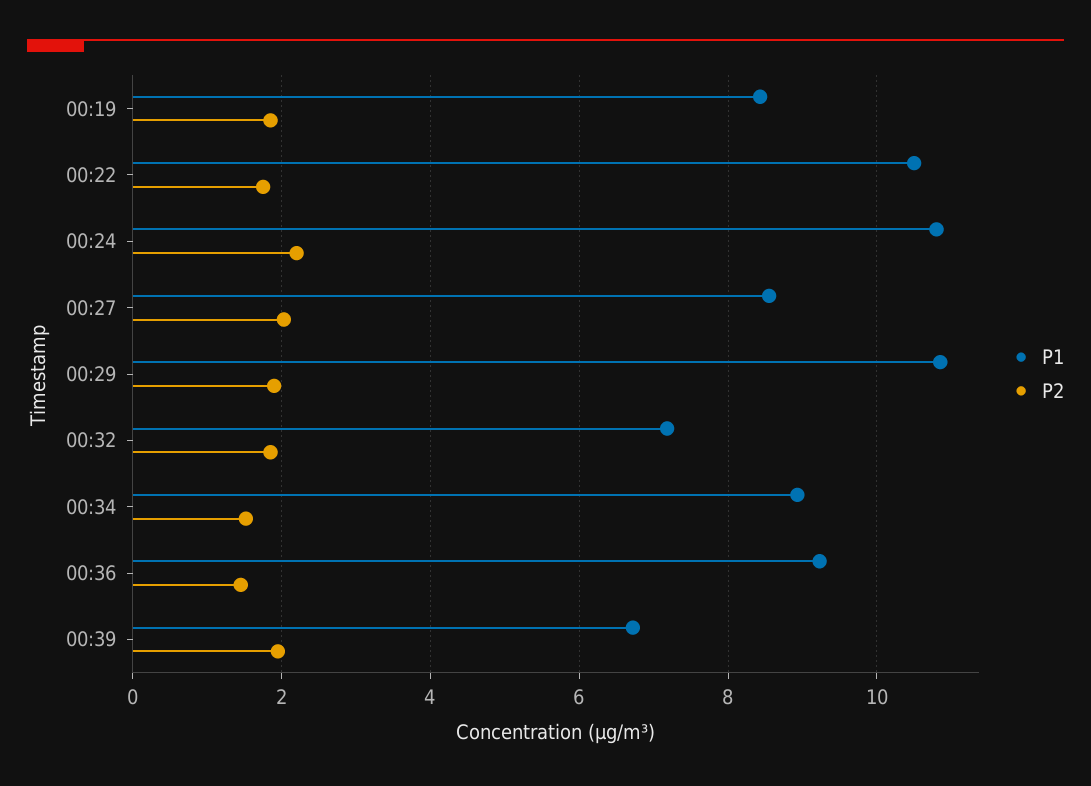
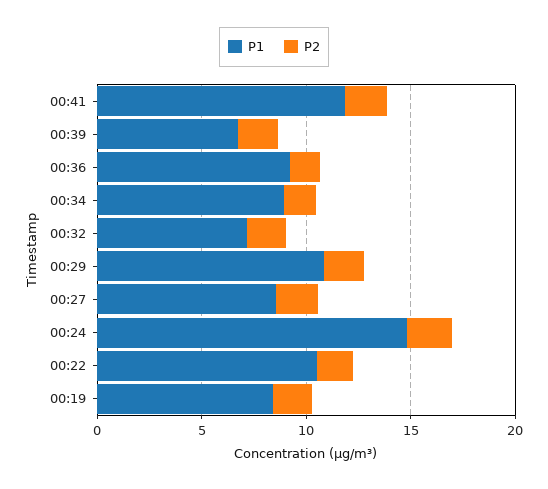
P1, 00:24: 10.8 -> 15
P1, 00:41: none -> 12
P2, 00:41: none -> 2

